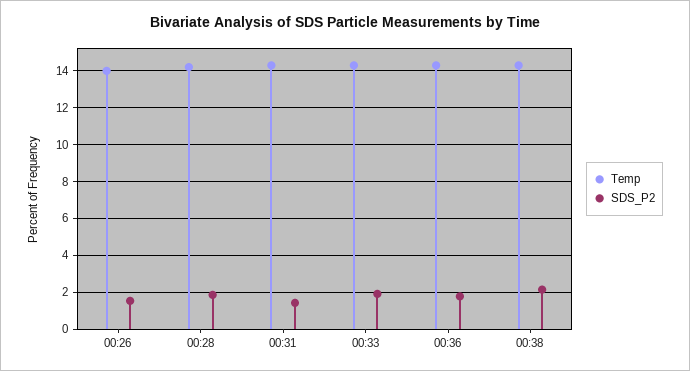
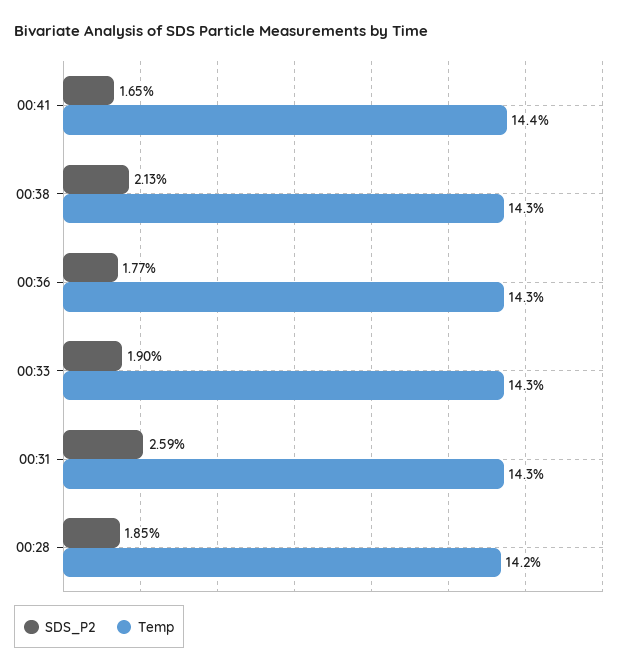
Temp, 00:26: 14 -> none
SDS_P2, 00:26: 1.5 -> none
SDS_P2, 00:31: 1.5 -> 2.59
SDS_P2, 00:41: none -> 1.65
Temp, 00:41: none -> 14.4

